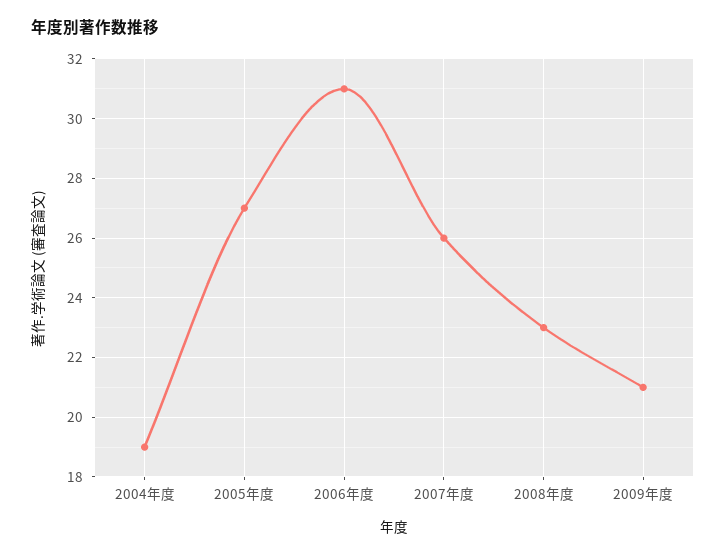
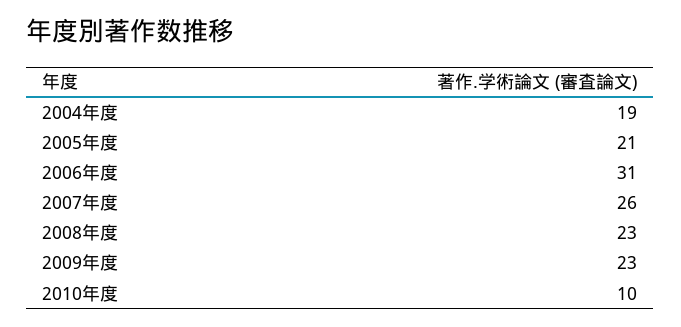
2005年度: 27 -> 21
2009年度: 21 -> 23
2010年度: none -> 10

